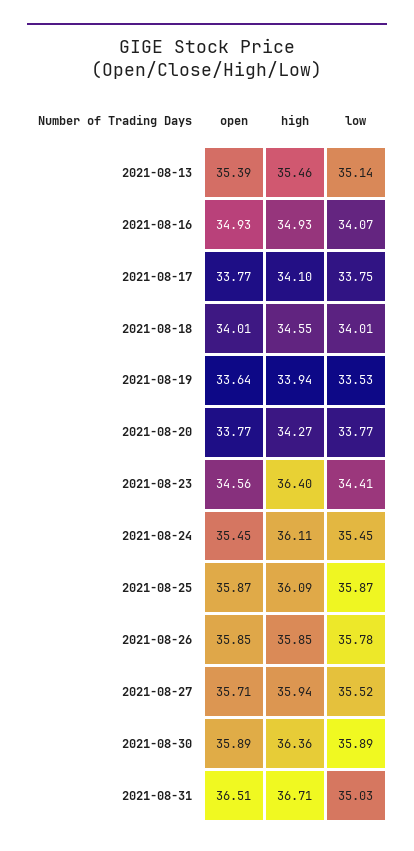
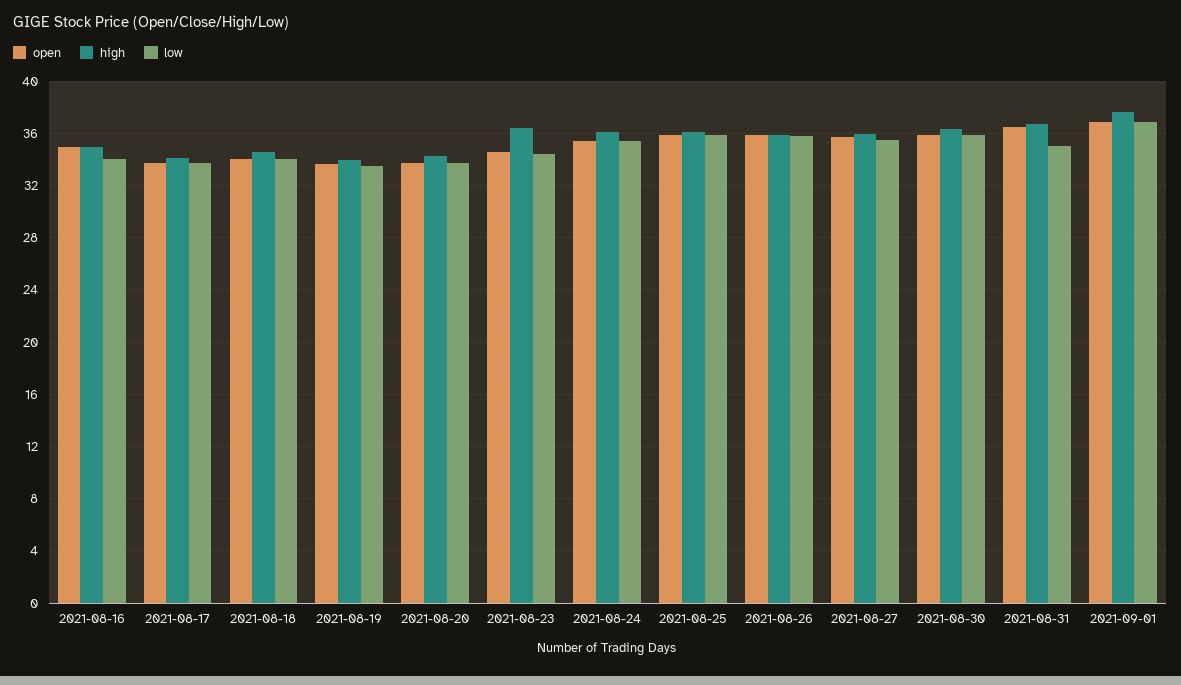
open, 2021-08-13: 35.39 -> none
high, 2021-08-13: 35.46 -> none
low, 2021-08-13: 35.14 -> none
open, 2021-09-01: none -> 37
high, 2021-09-01: none -> 37.5
low, 2021-09-01: none -> 37

